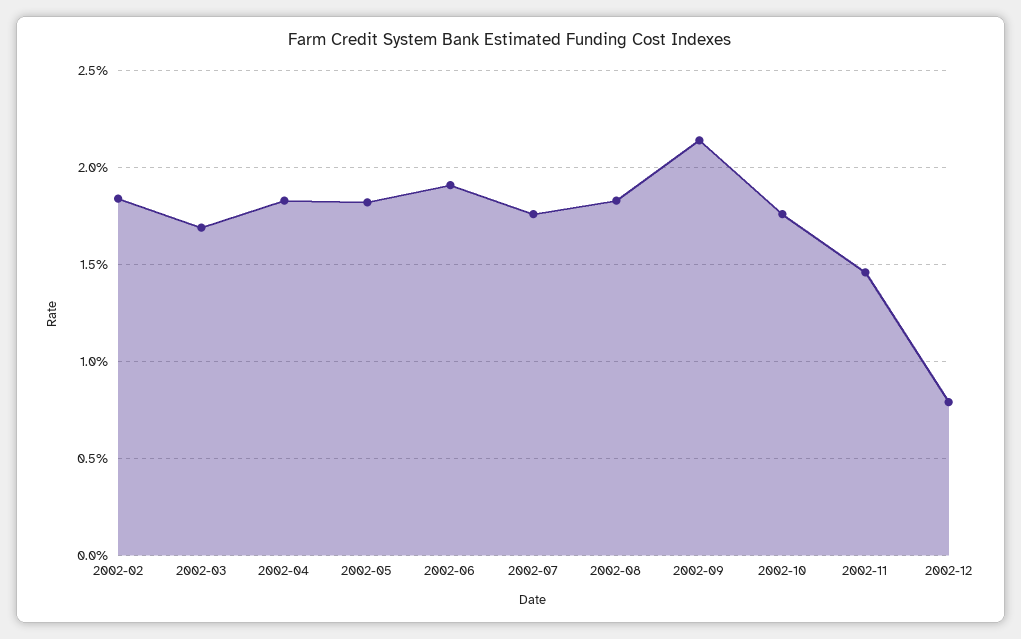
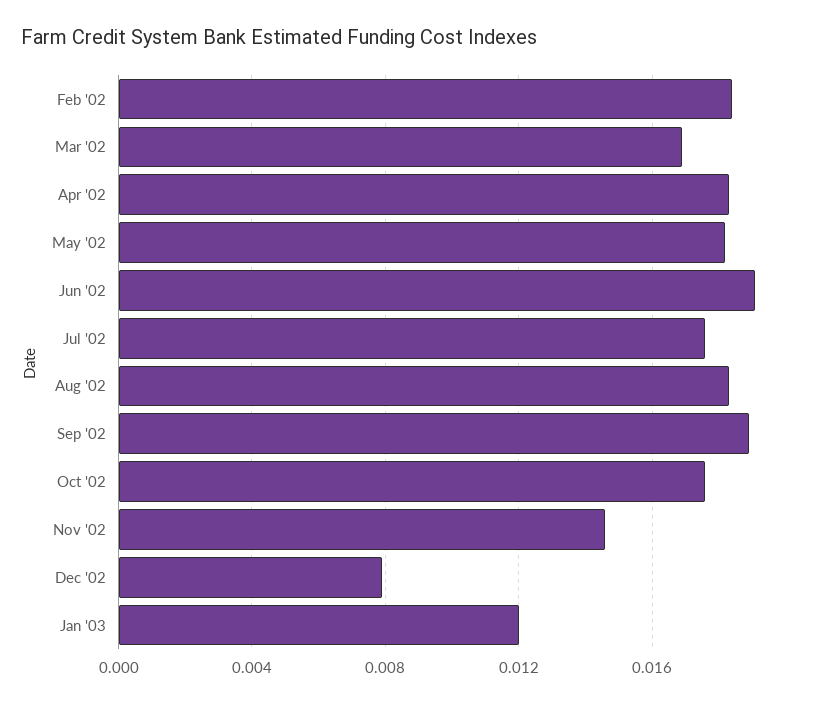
2002-09: 0.0215 -> 0.019
Jan '03: none -> 0.012

